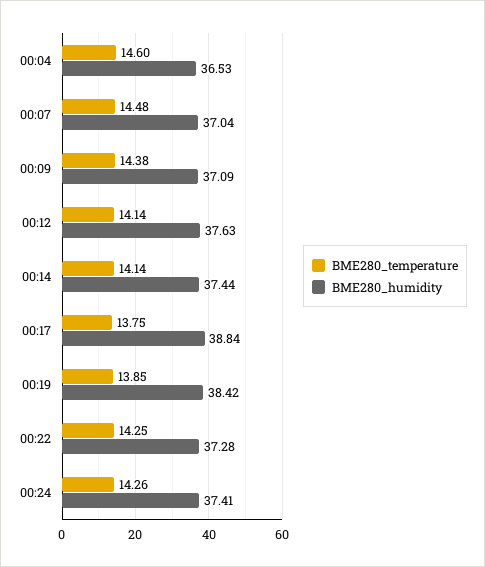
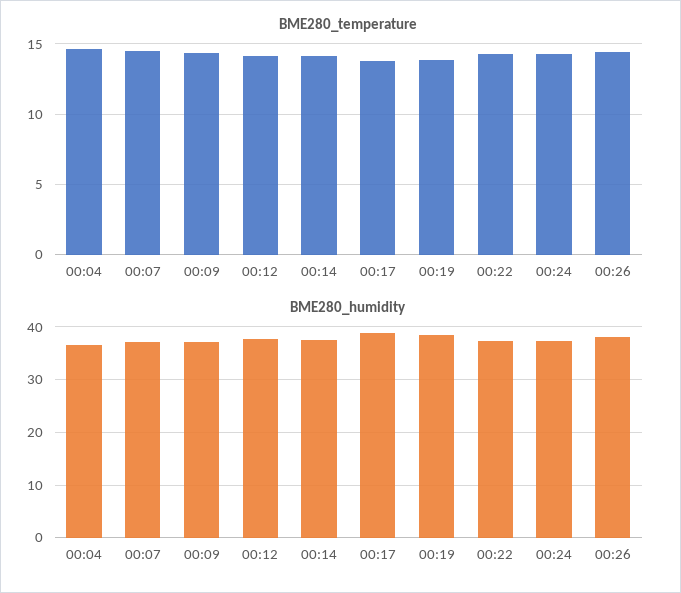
BME280_temperature, 00:26: none -> 14.5
BME280_humidity, 00:26: none -> 38

